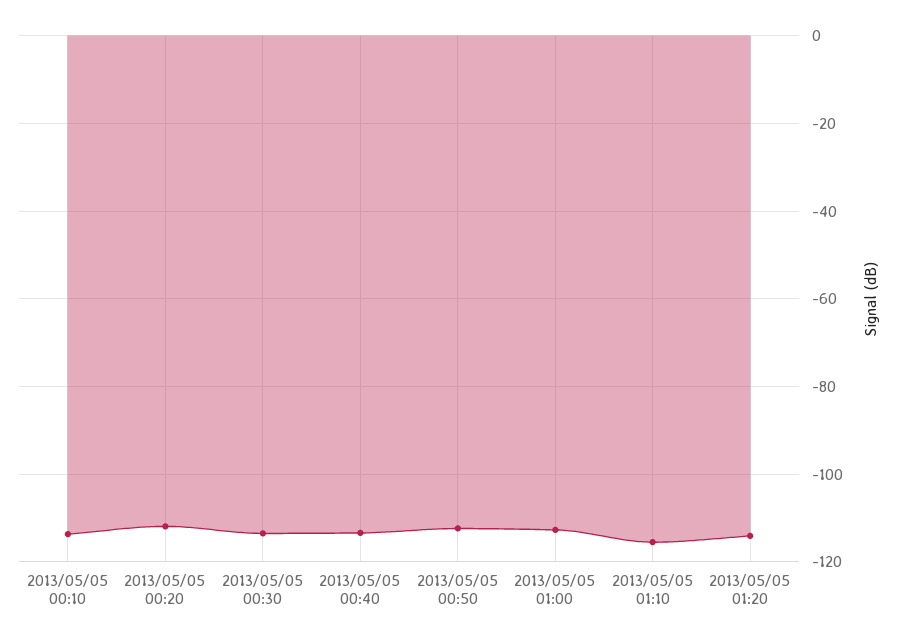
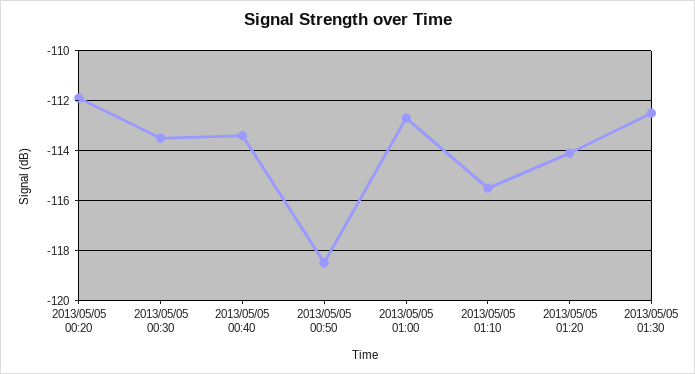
2013/05/05 00:10: -114 -> none
2013/05/05 00:50: -112 -> -118.5
2013/05/05 01:30: none -> -112.5

